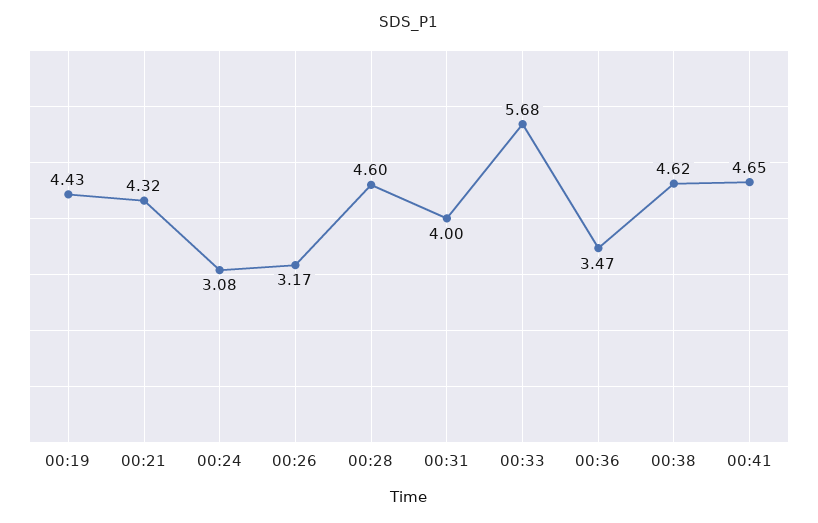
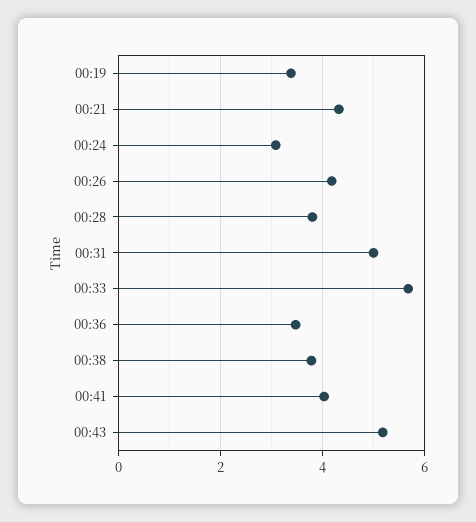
00:19: 4.43 -> 3.4
00:26: 3.17 -> 4.2
00:28: 4.6 -> 3.8
00:31: 4 -> 5
00:38: 4.62 -> 3.8
00:41: 4.65 -> 4
00:43: none -> 5.2

